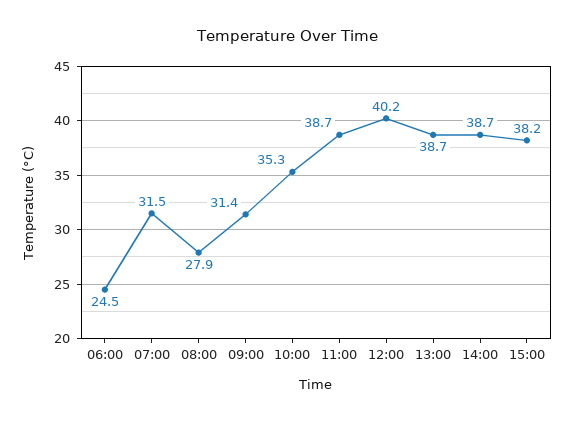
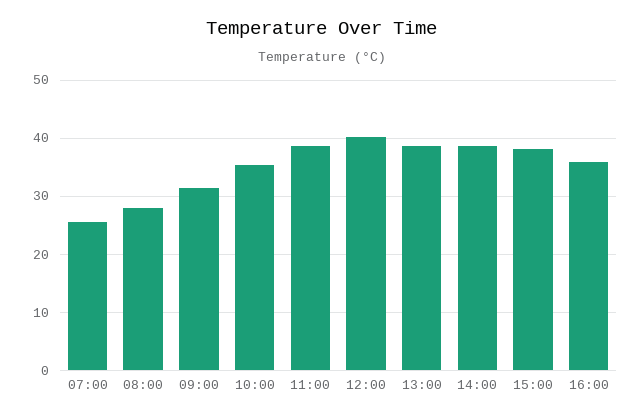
06:00: 24.5 -> none
07:00: 31.5 -> 26
16:00: none -> 36

